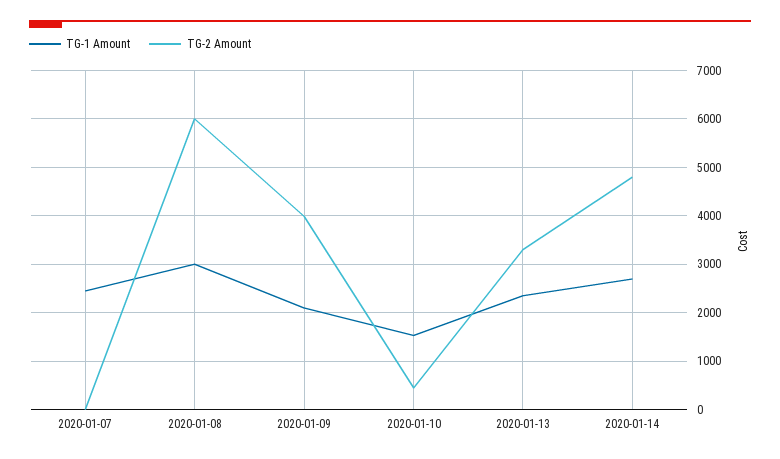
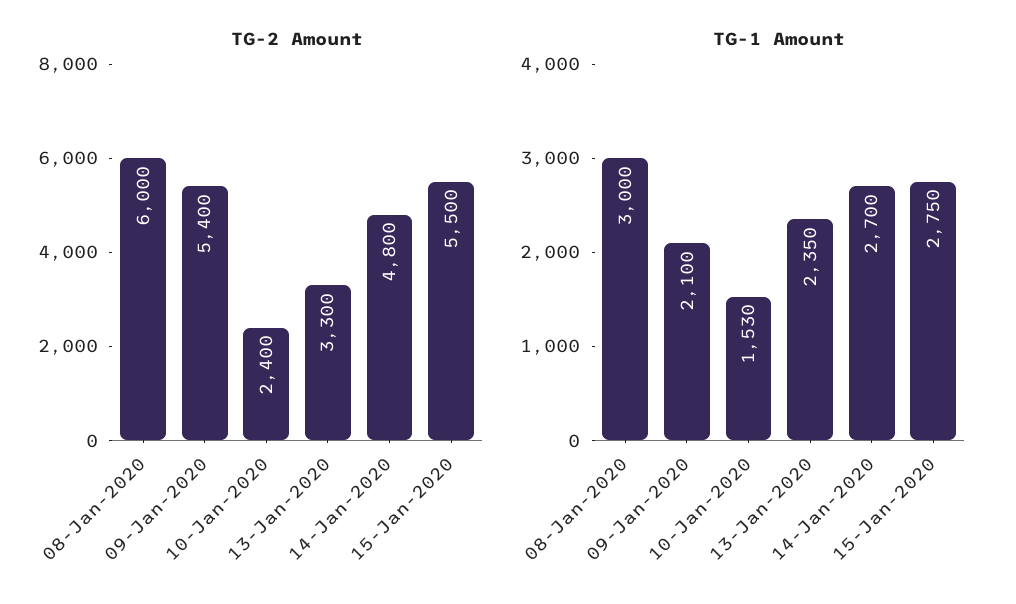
TG-1 Amount, 2020-01-07: 2400 -> none
TG-2 Amount, 2020-01-07: 0 -> none
TG-2 Amount, 2020-01-09: 4000 -> 5400
TG-2 Amount, 2020-01-10: 400 -> 2400
TG-2 Amount, 15-Jan-2020: none -> 5500
TG-1 Amount, 15-Jan-2020: none -> 2750

